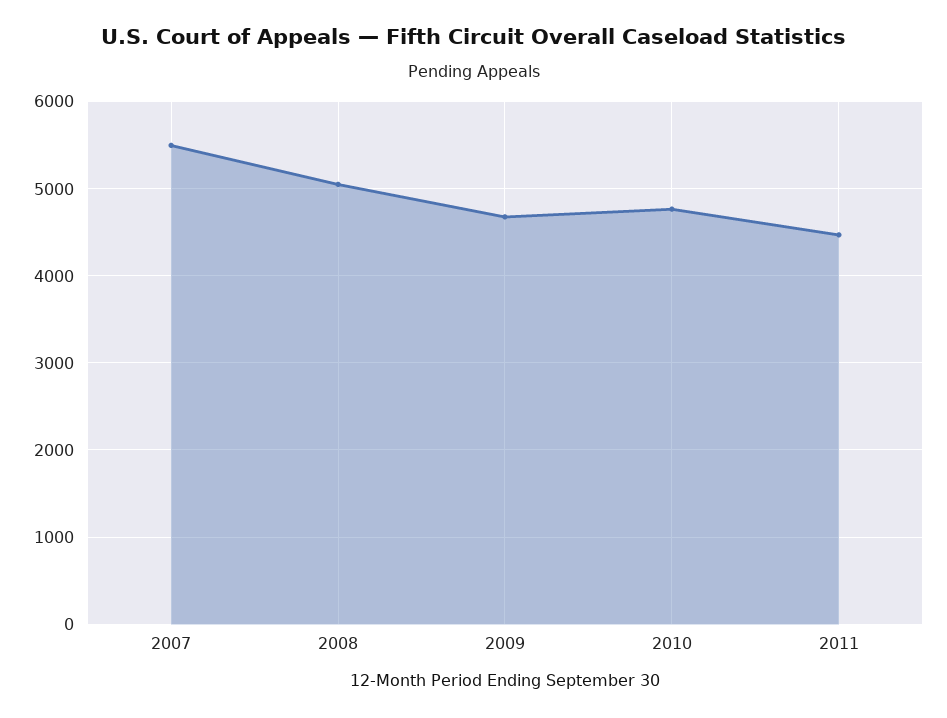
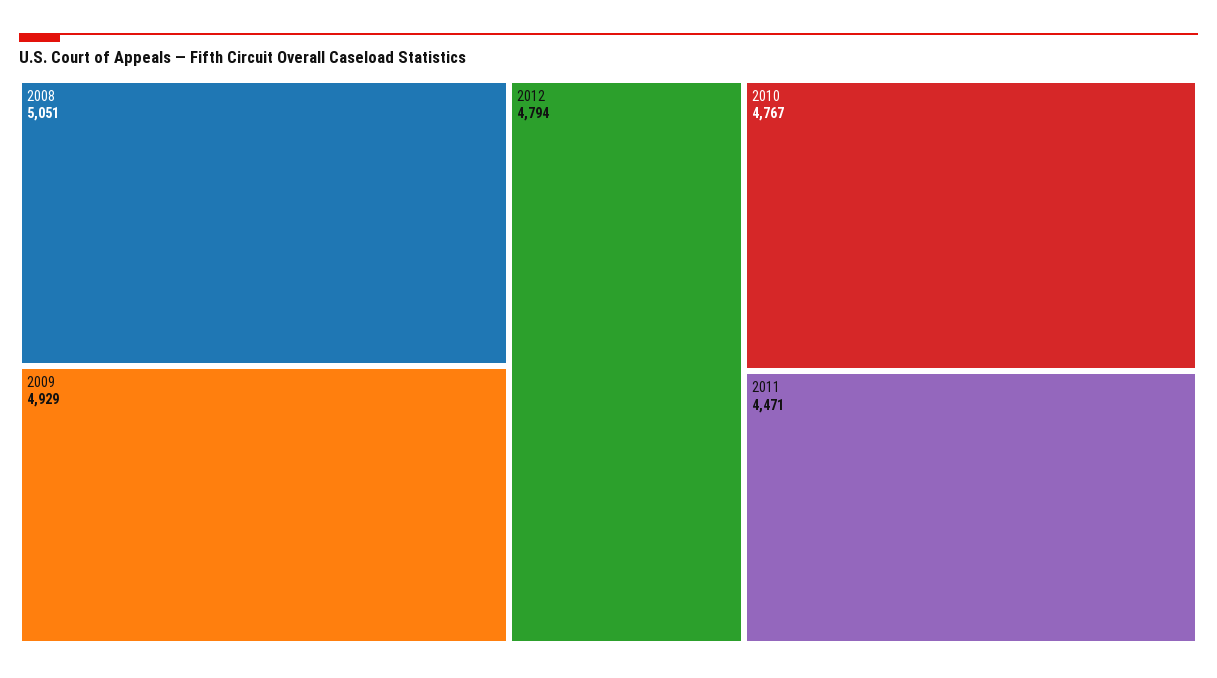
2007: 5500 -> none
2009: 4700 -> 4929
2012: none -> 4794

